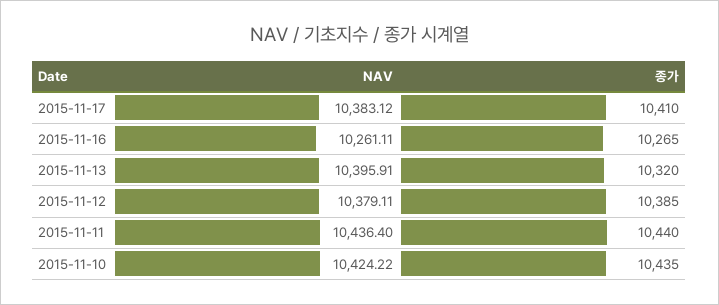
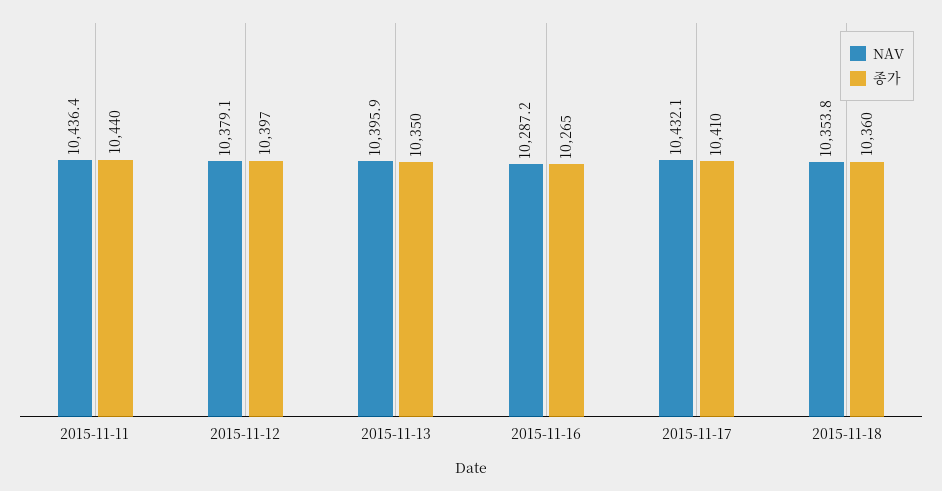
NAV, 2015-11-17: 10383.12 -> 10432.1
NAV, 2015-11-16: 10261.11 -> 10287.2
종가, 2015-11-13: 10320 -> 10350
종가, 2015-11-12: 10385 -> 10397
NAV, 2015-11-10: 10424.22 -> none
종가, 2015-11-10: 10435 -> none
NAV, 2015-11-18: none -> 10353.8
종가, 2015-11-18: none -> 10360

